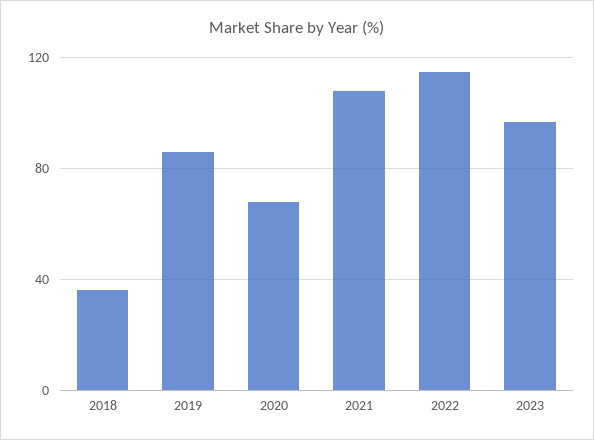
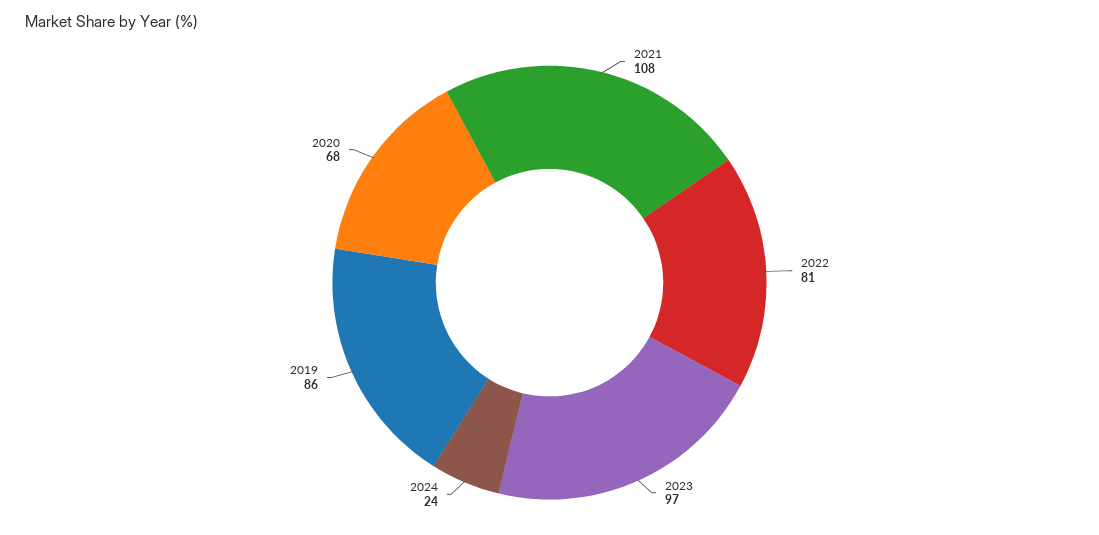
2018: 35 -> none
2022: 115 -> 81
2024: none -> 24

